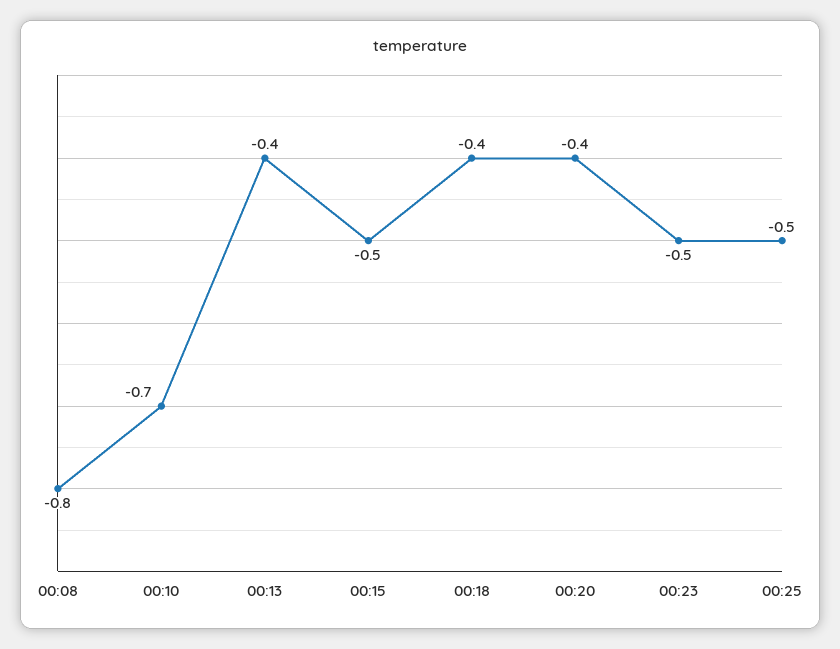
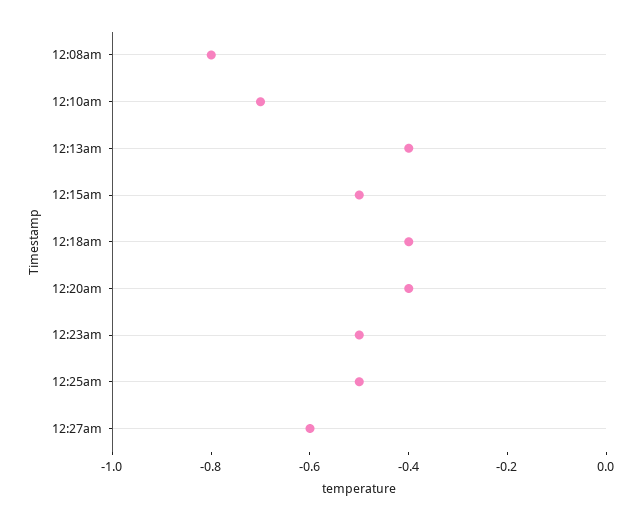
12:27am: none -> -0.6

